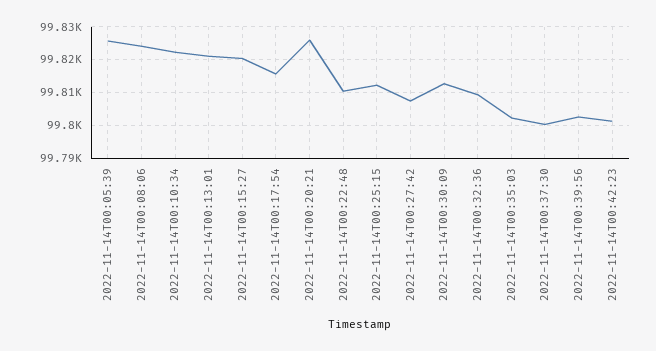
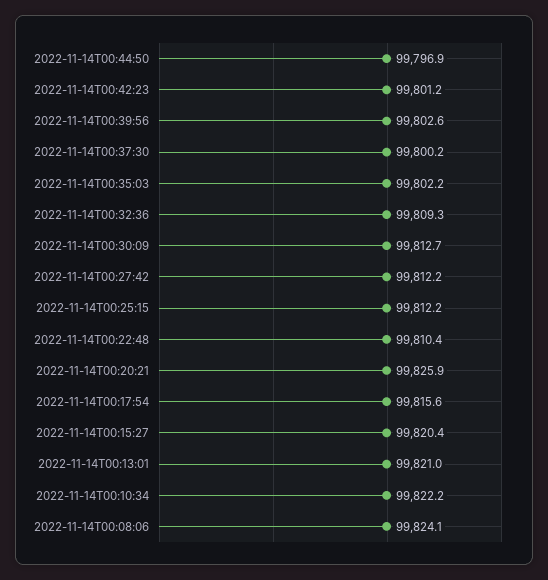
2022-11-14T00:05:39: 99826 -> none
2022-11-14T00:27:42: 99808 -> 99812.2
2022-11-14T00:44:50: none -> 99796.9

